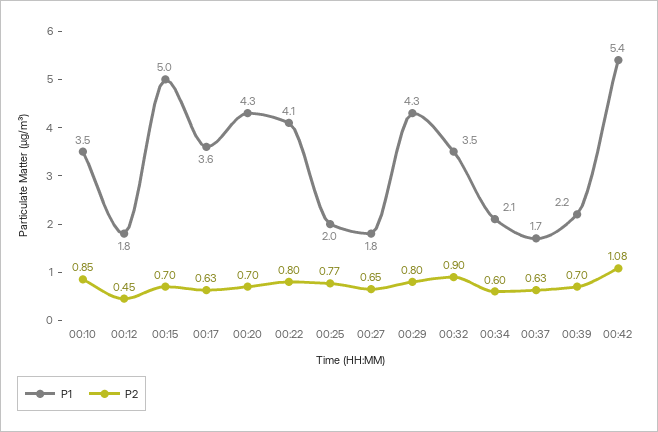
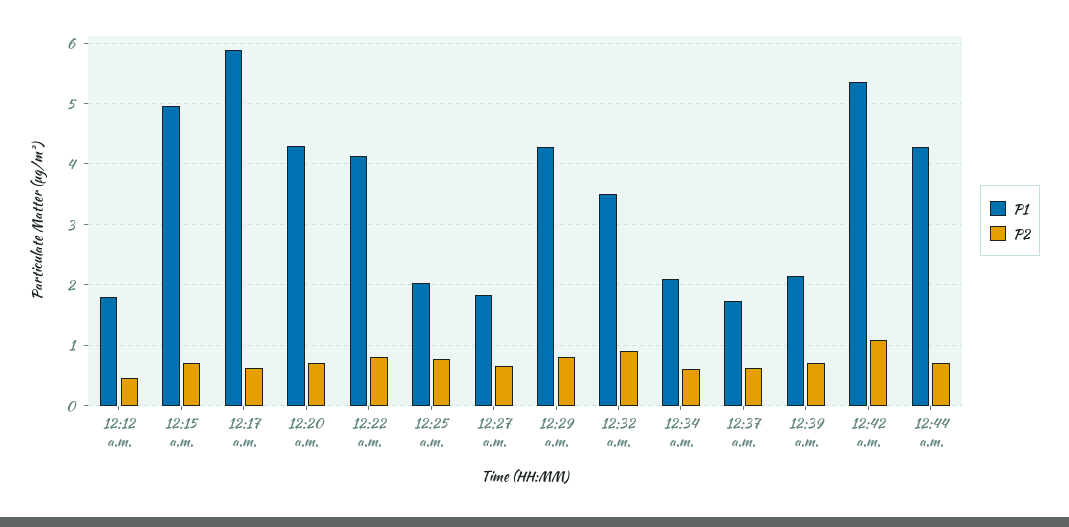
P1, 00:10: 3.5 -> none
P2, 00:10: 0.85 -> none
P1, 00:17: 3.6 -> 5.9
P1, 12:44 a.m.: none -> 4.3
P2, 12:44 a.m.: none -> 0.7

